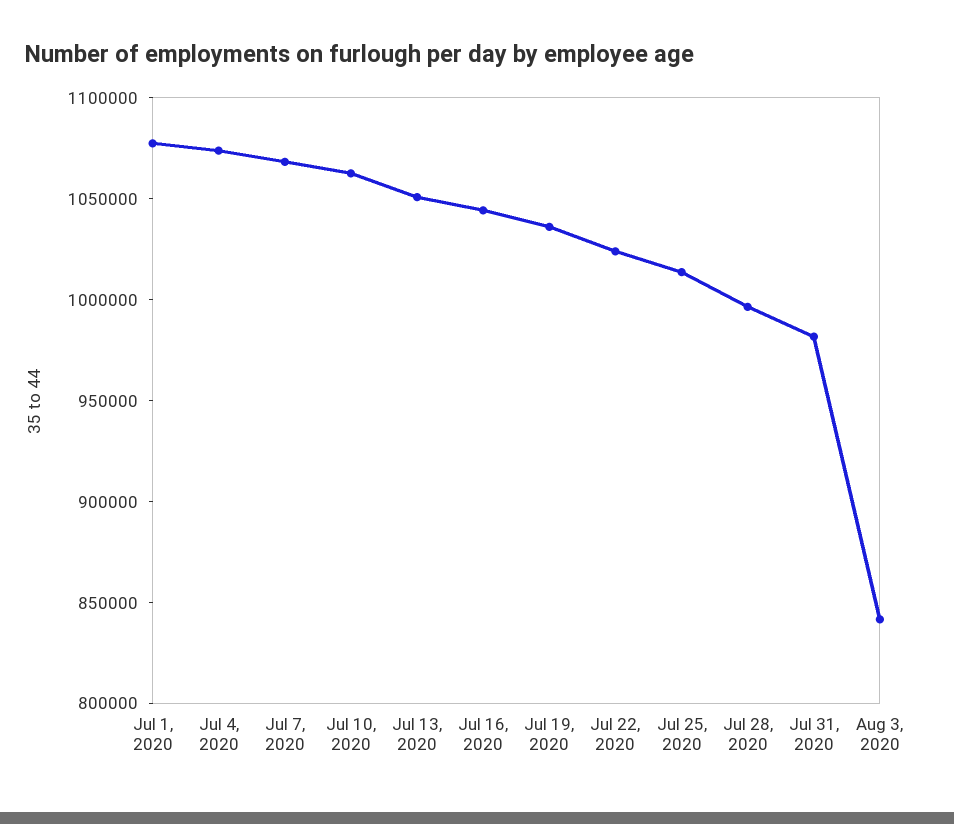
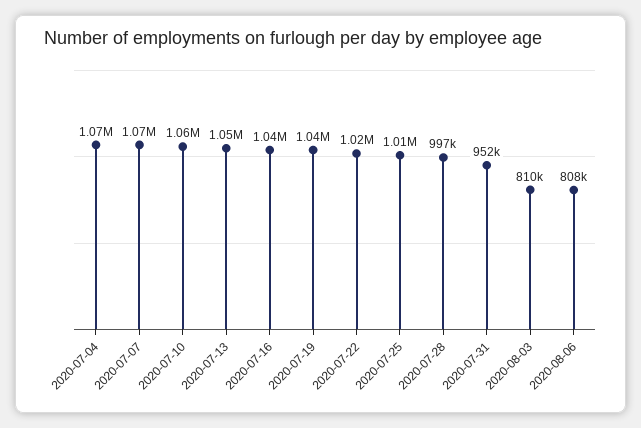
Jul 1, 2020: 1080000 -> none
Jul 31, 2020: 980000 -> 952000
Aug 3, 2020: 840000 -> 810000
2020-08-06: none -> 808000

